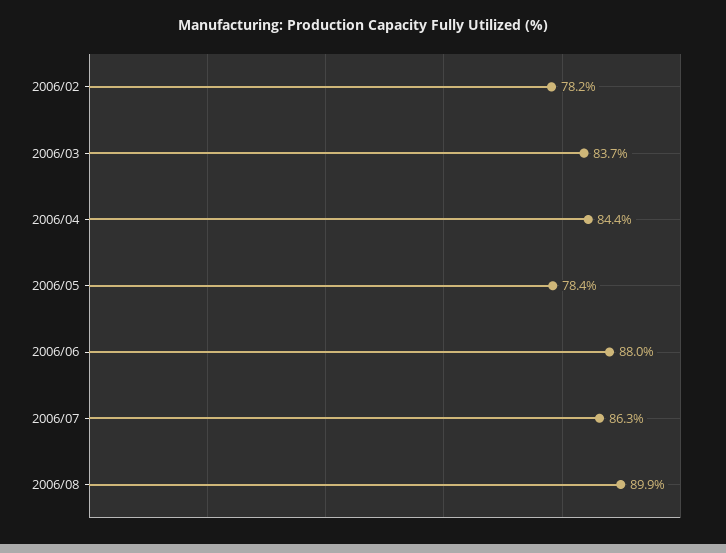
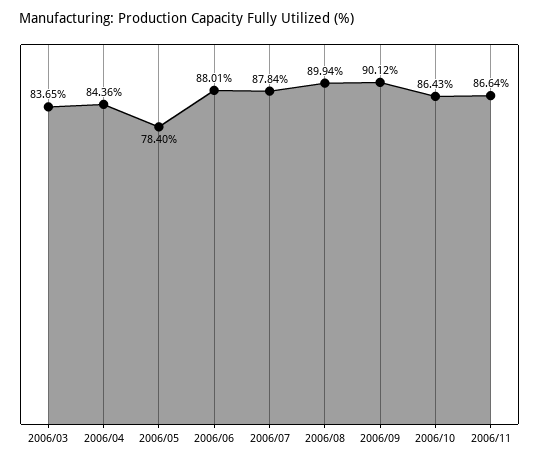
2006/02: 78.2 -> none
2006/07: 86.3 -> 87.84
2006/09: none -> 90.12
2006/10: none -> 86.43
2006/11: none -> 86.64

